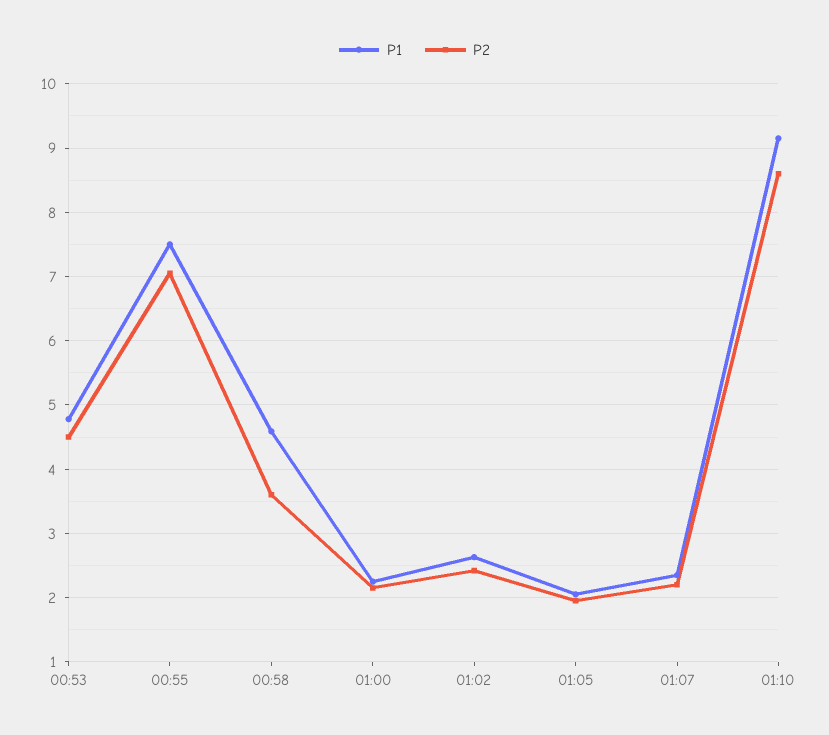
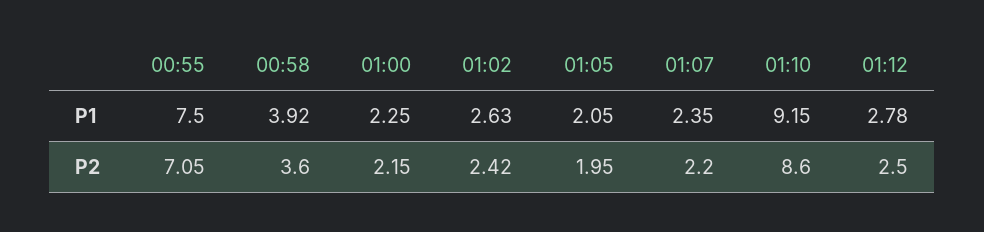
P1, 00:53: 4.8 -> none
P2, 00:53: 4.5 -> none
P1, 00:58: 4.6 -> 3.92
P1, 01:12: none -> 2.78
P2, 01:12: none -> 2.5

